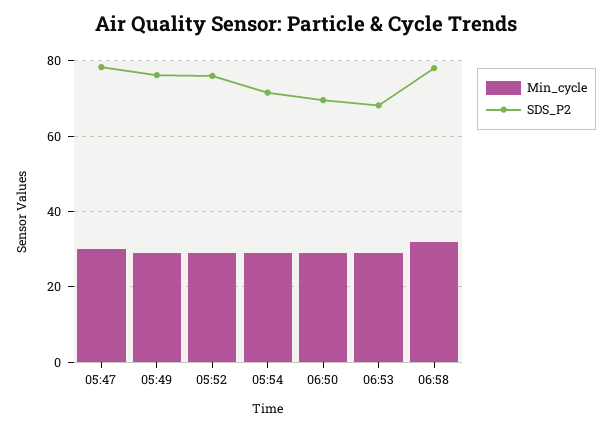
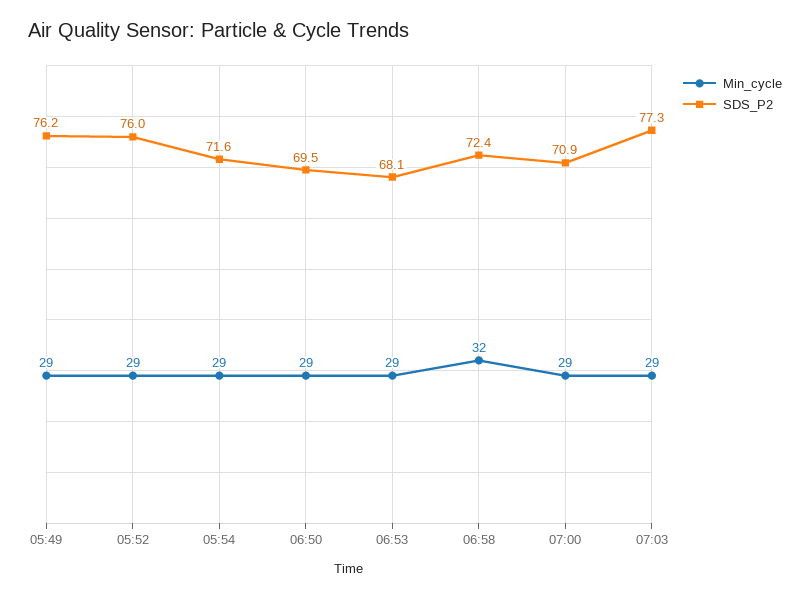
Min_cycle, 05:47: 30 -> none
SDS_P2, 05:47: 78 -> none
SDS_P2, 06:58: 78 -> 72.4
Min_cycle, 07:00: none -> 29
SDS_P2, 07:00: none -> 70.9
Min_cycle, 07:03: none -> 29
SDS_P2, 07:03: none -> 77.3

